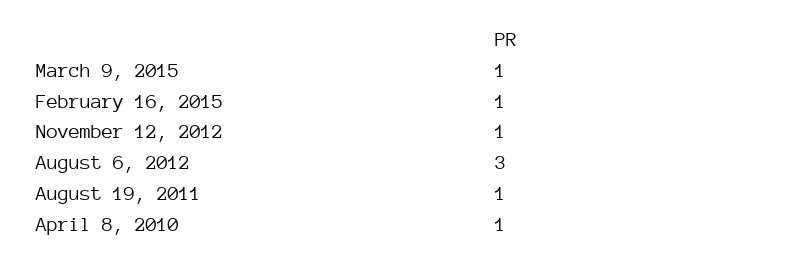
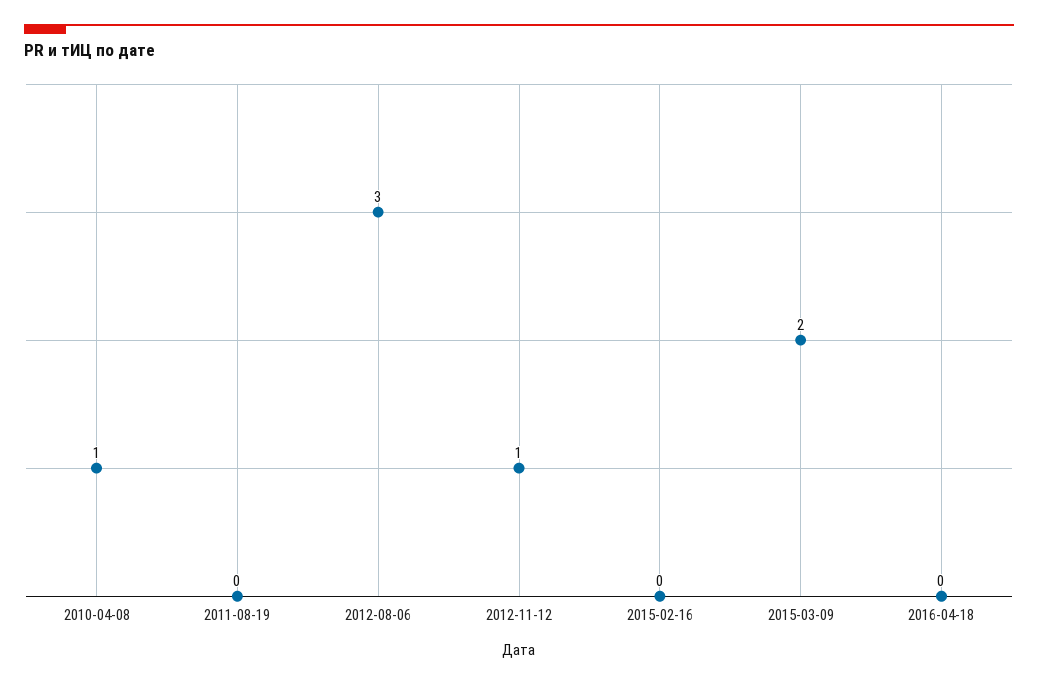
March 9, 2015: 1 -> 2
February 16, 2015: 1 -> 0
August 19, 2011: 1 -> 0
2016-04-18: none -> 0

